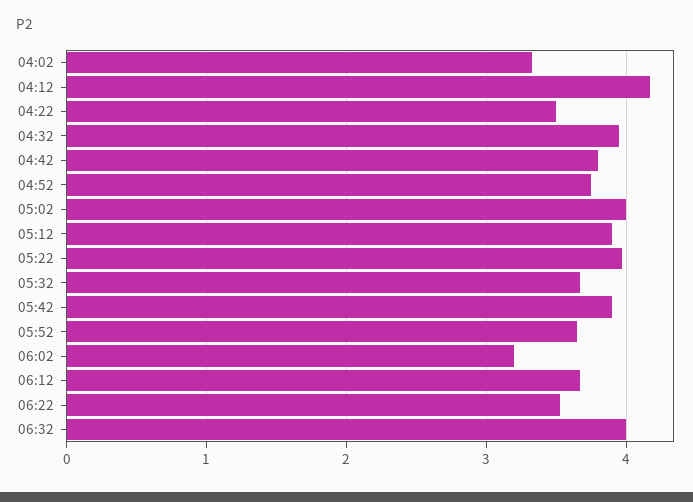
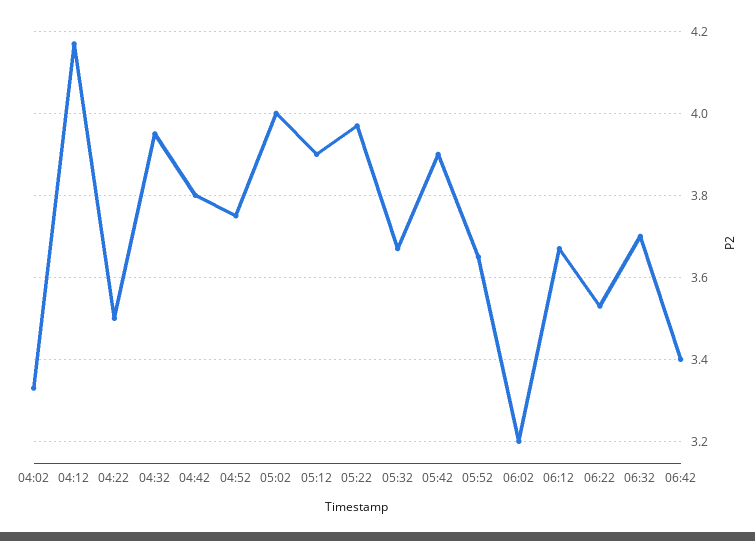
06:32: 4 -> 3.7
06:42: none -> 3.4

